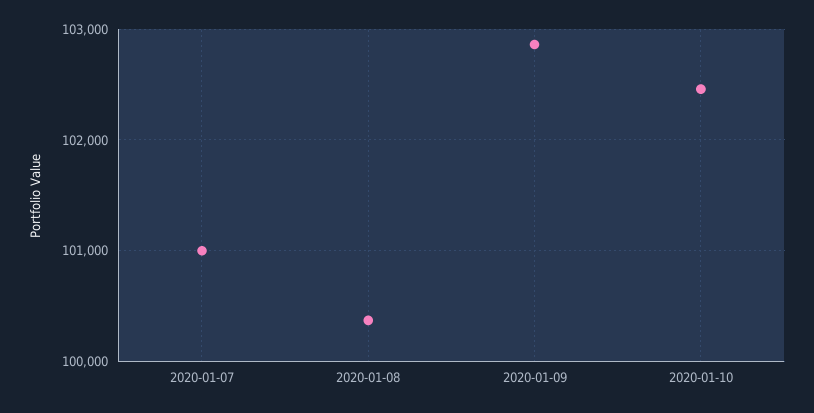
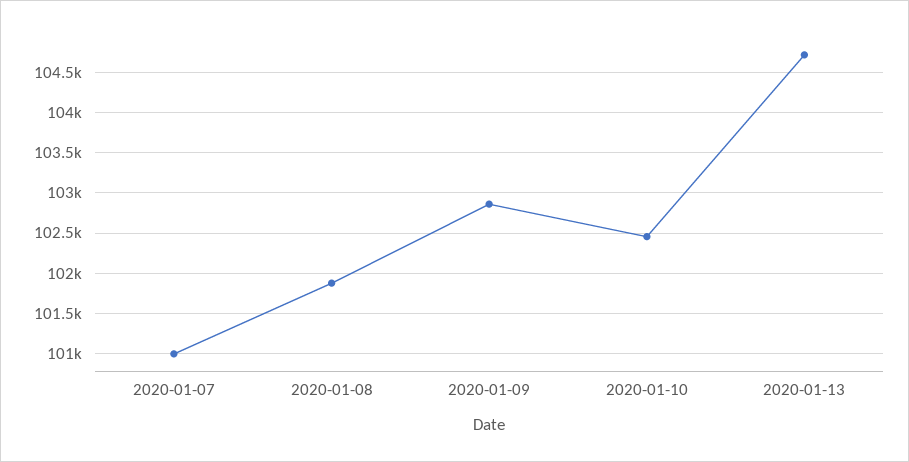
2020-01-08: 100400 -> 101900
2020-01-13: none -> 104700

